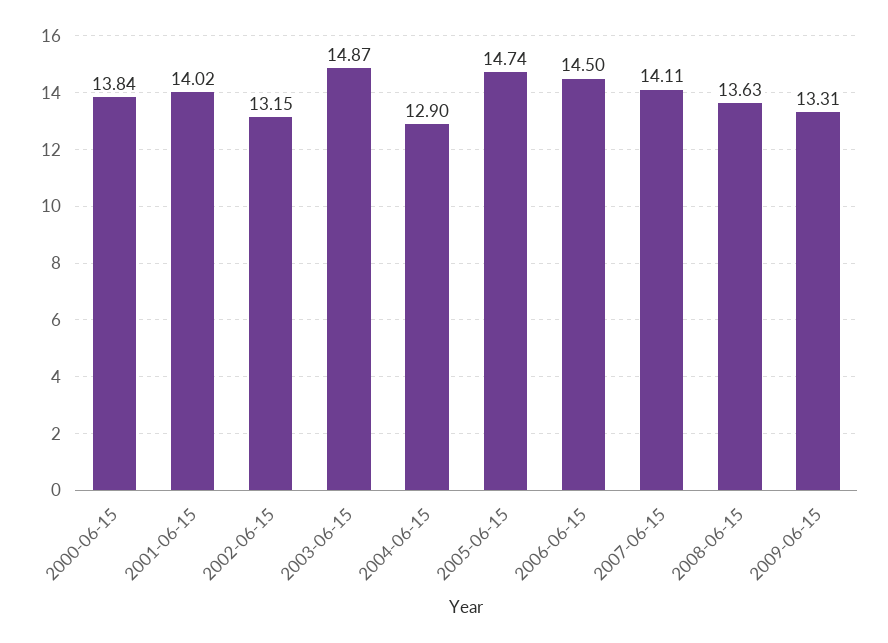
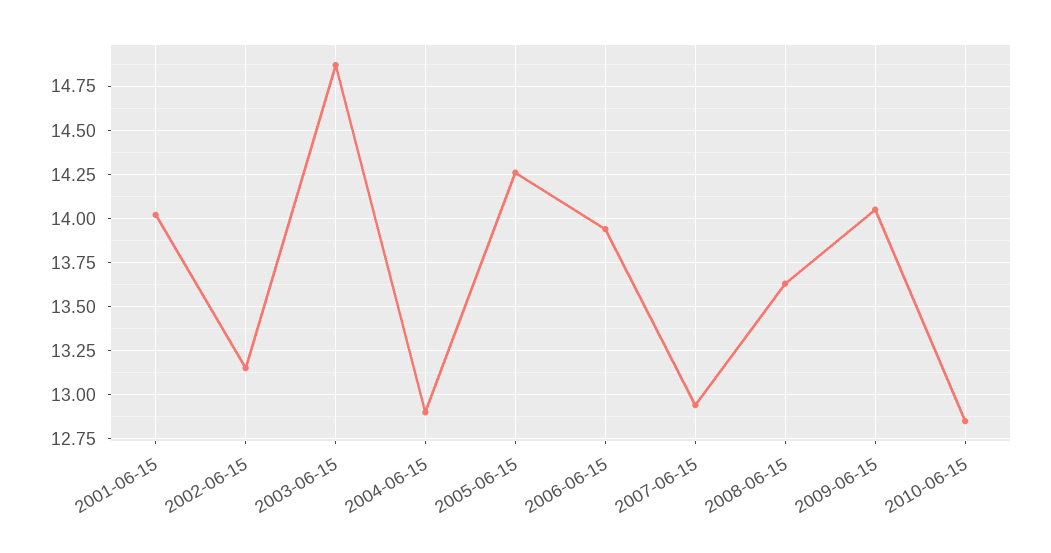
2000-06-15: 13.84 -> none
2005-06-15: 14.74 -> 14.25
2006-06-15: 14.5 -> 13.95
2007-06-15: 14.11 -> 12.95
2009-06-15: 13.31 -> 14.05
2010-06-15: none -> 12.85

